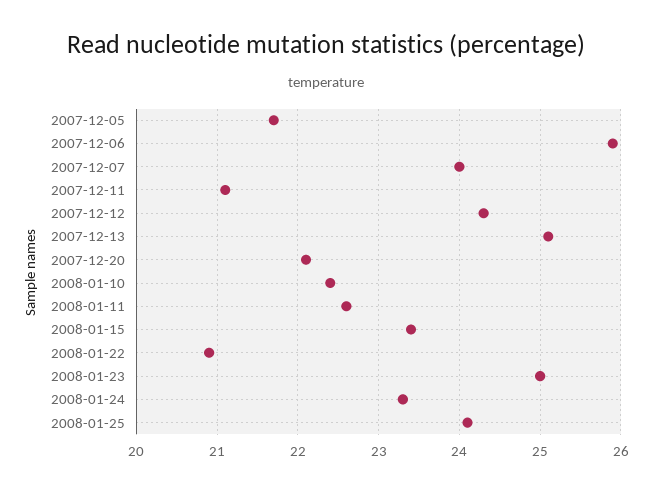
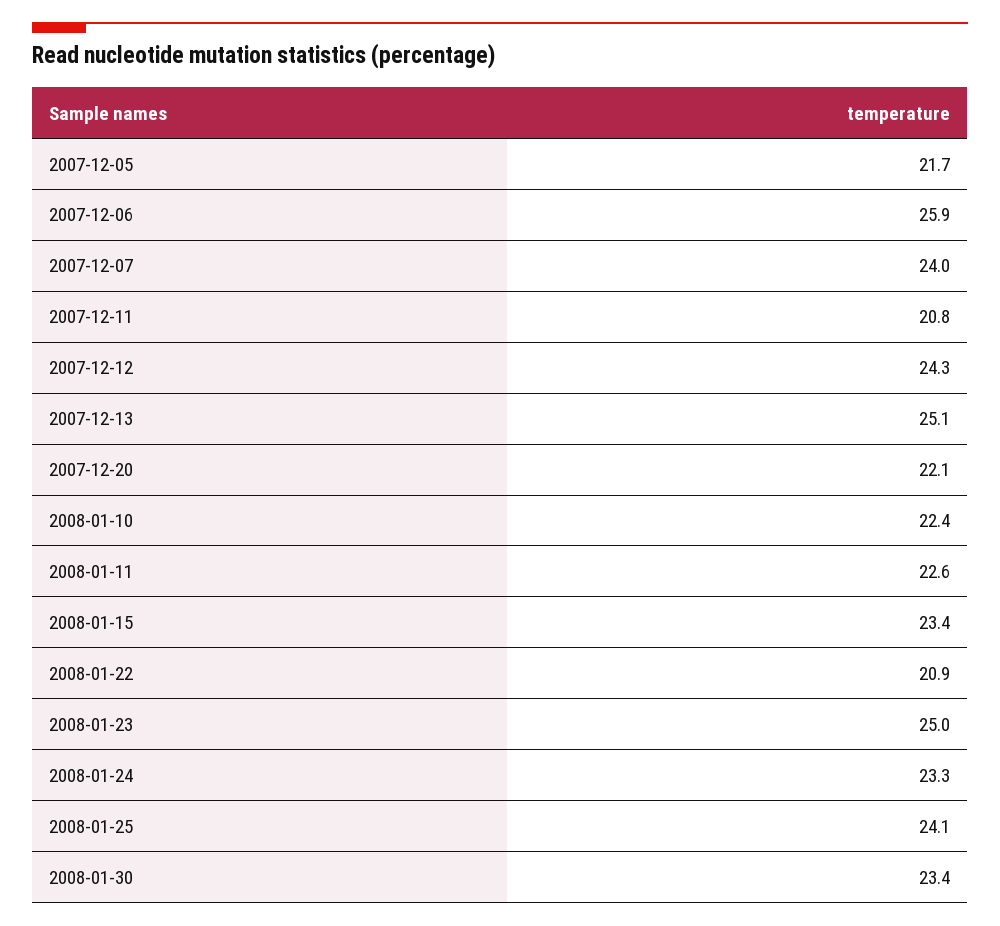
2007-12-11: 21.1 -> 20.8
2008-01-30: none -> 23.4

